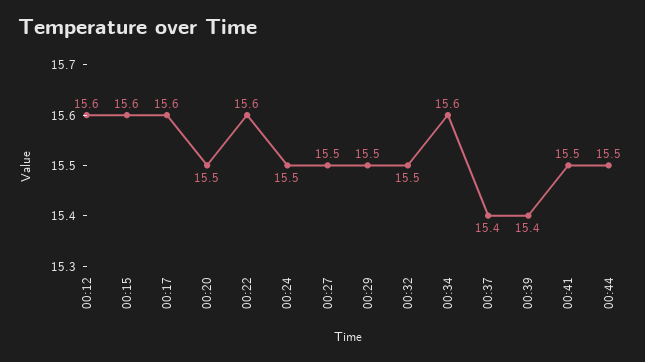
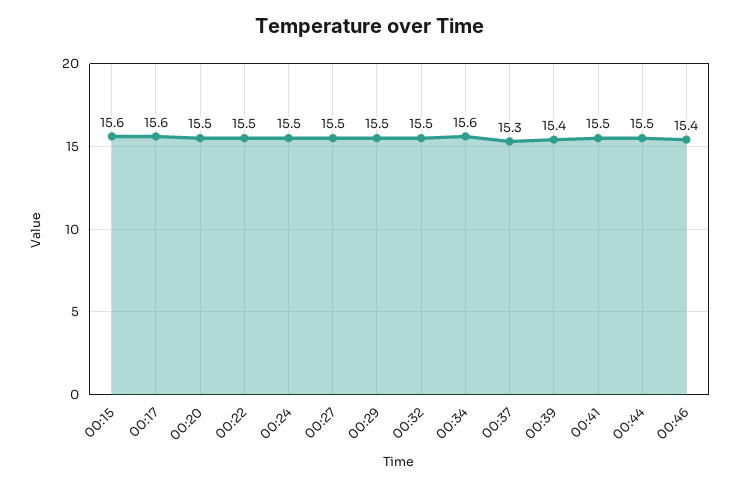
00:12: 15.6 -> none
00:22: 15.6 -> 15.5
00:37: 15.4 -> 15.3
00:46: none -> 15.4

